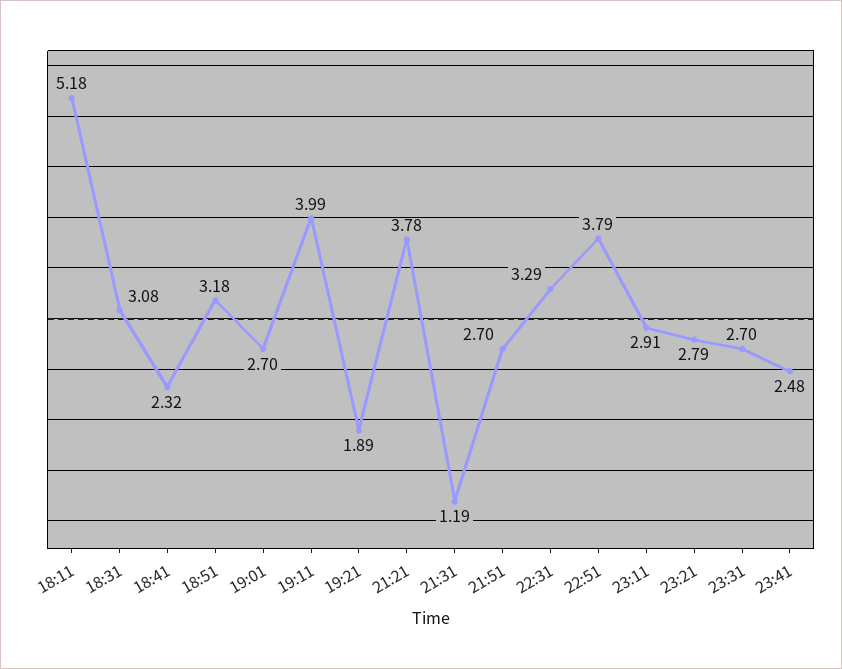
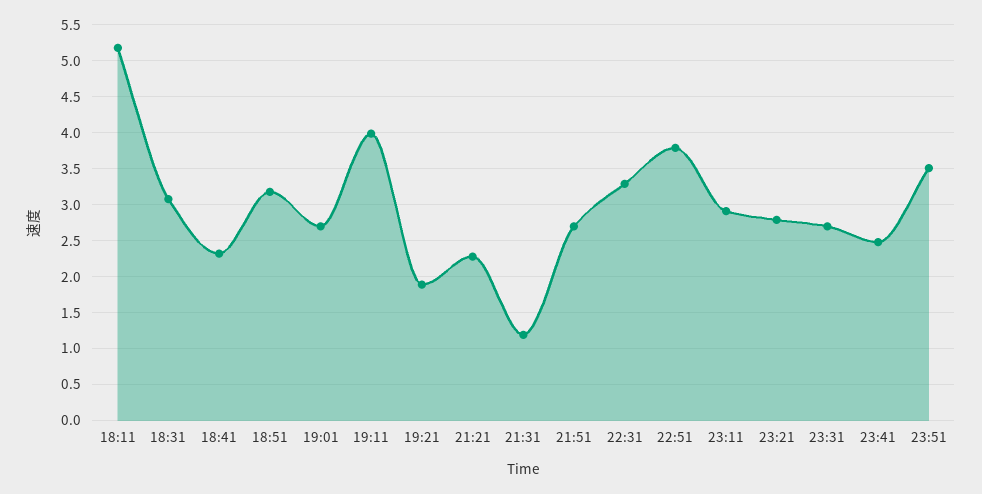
21:21: 3.78 -> 2.3
23:51: none -> 3.5

